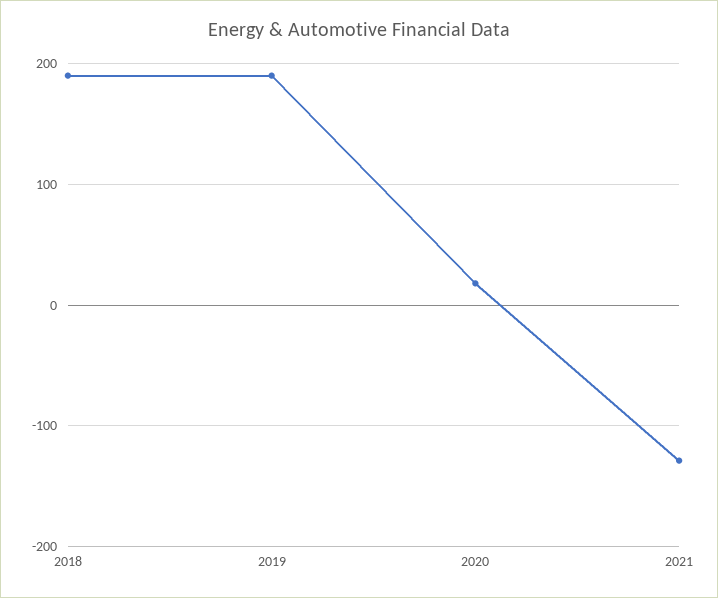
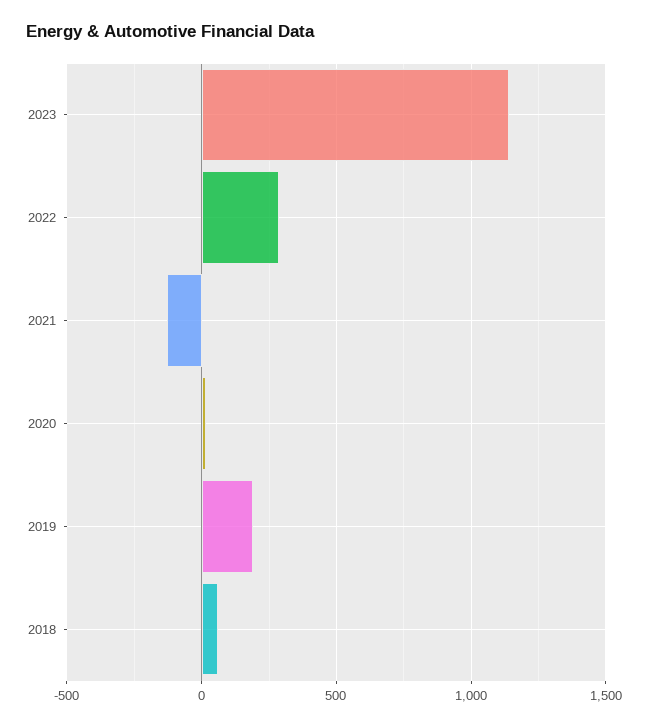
2018: 190 -> 50
2023: none -> 1150
2022: none -> 300

